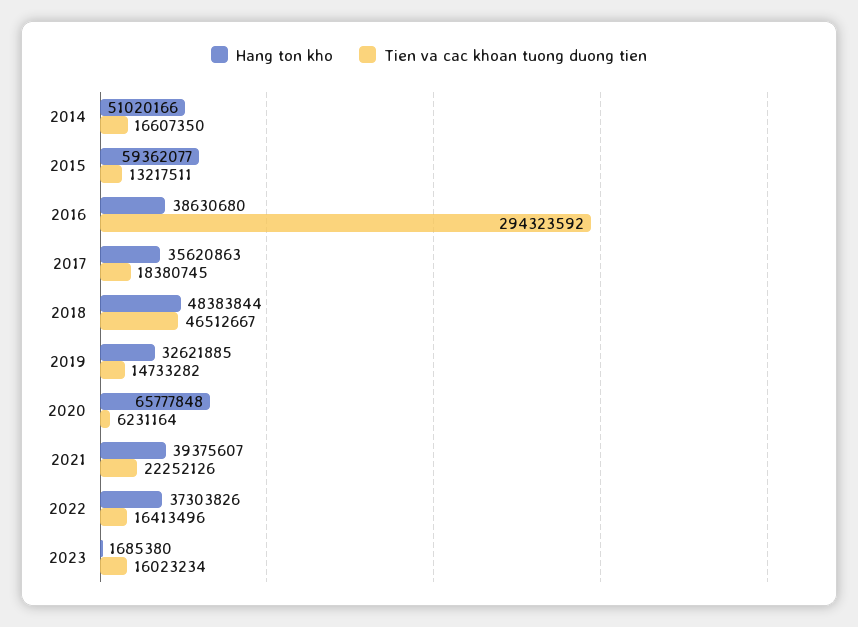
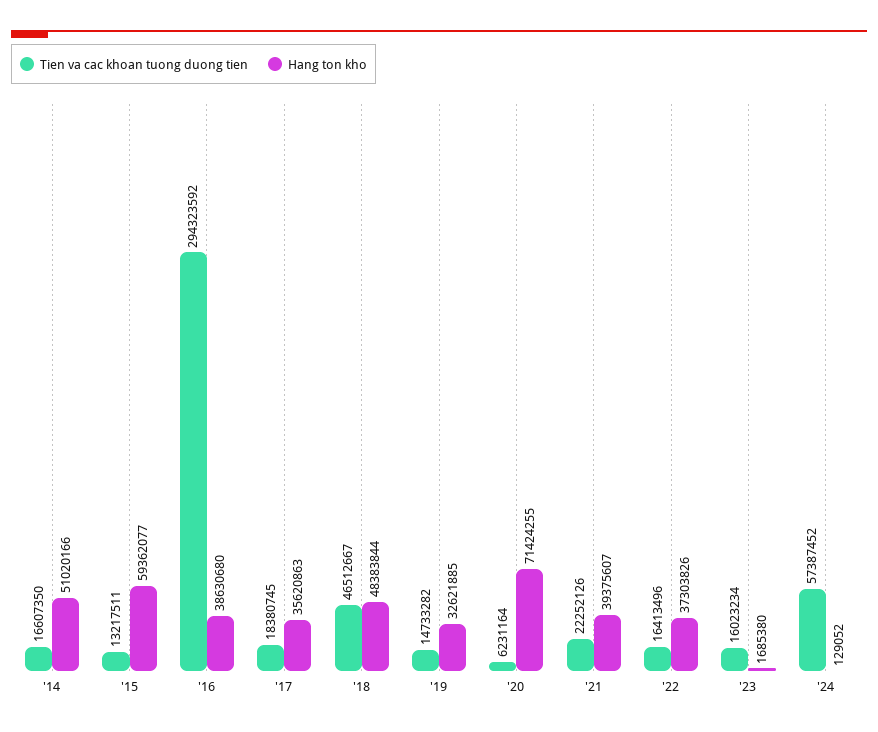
Hang ton kho, 2020: 65777848 -> 71424255
Tien va cac khoan tuong duong tien, '24: none -> 57387452
Hang ton kho, '24: none -> 129052

